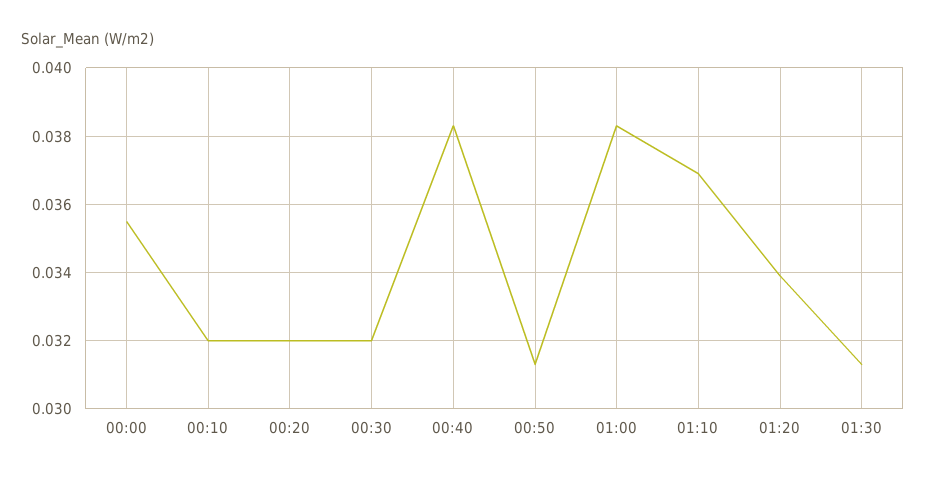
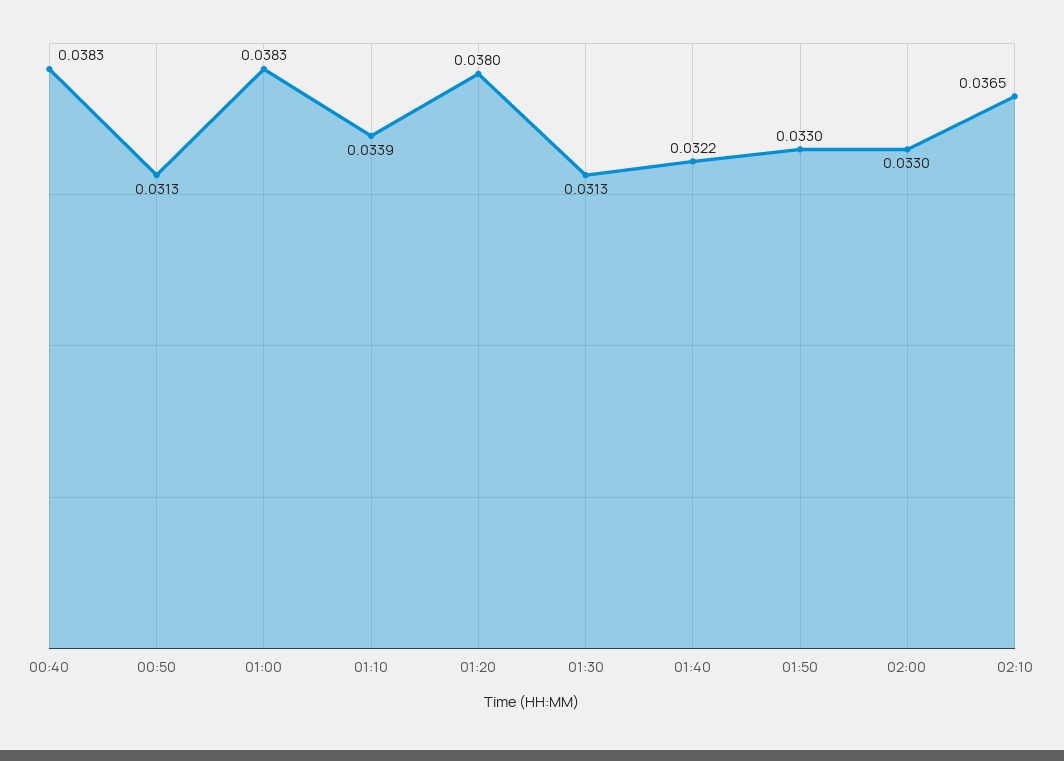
00:00: 0.0355 -> none
00:10: 0.032 -> none
00:20: 0.032 -> none
00:30: 0.032 -> none
01:10: 0.037 -> 0.0339
01:20: 0.034 -> 0.038
01:40: none -> 0.0322
01:50: none -> 0.033
02:00: none -> 0.033
02:10: none -> 0.0365

